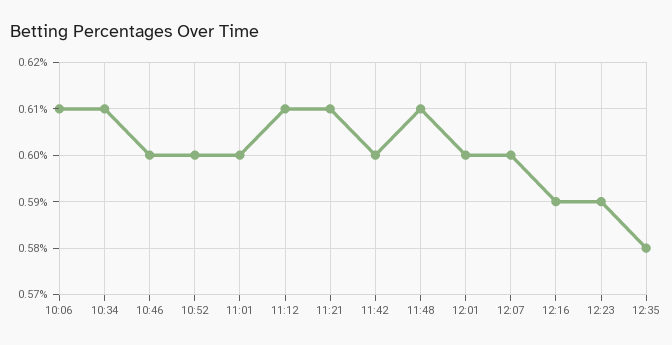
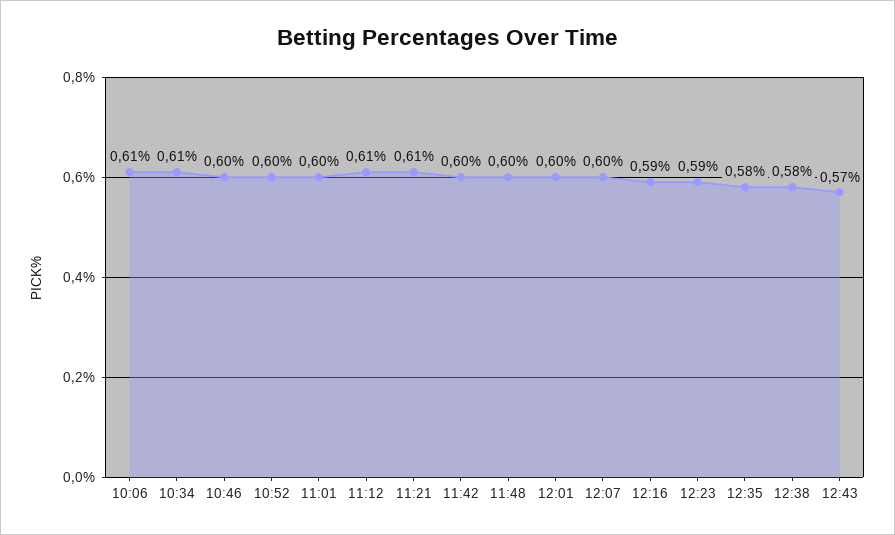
11:48: 0.61 -> 0.6
12:38: none -> 0.58
12:43: none -> 0.57

